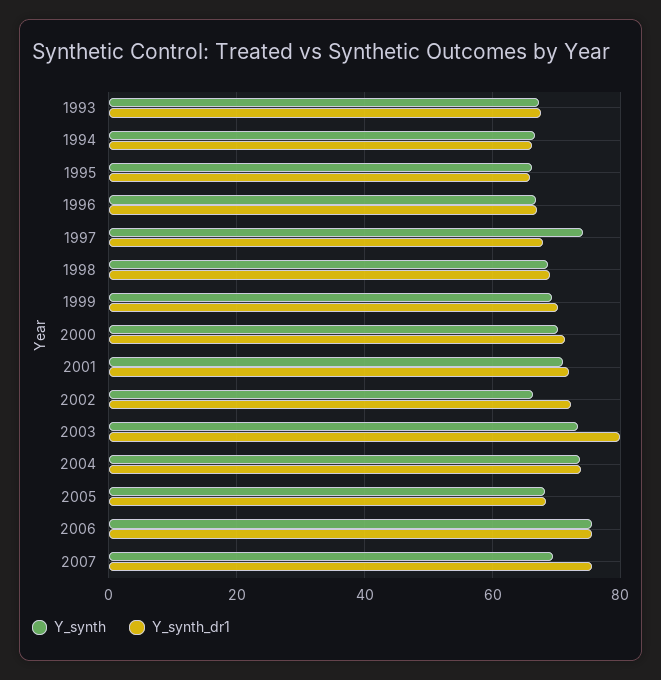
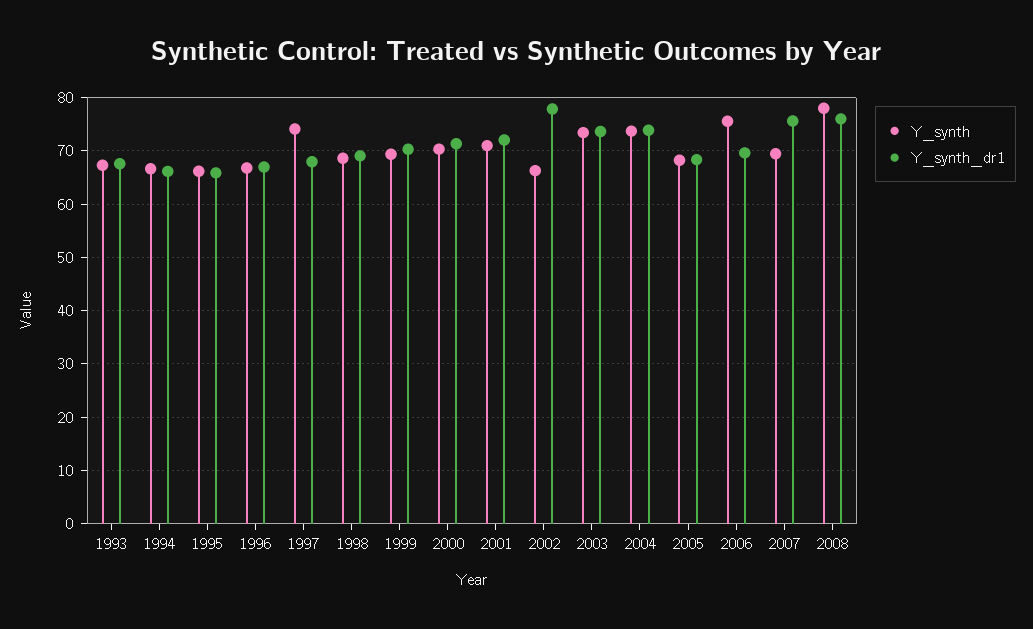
Y_synth_dr1, 2002: 72 -> 78
Y_synth_dr1, 2003: 80 -> 74
Y_synth_dr1, 2006: 76 -> 70
Y_synth, 2008: none -> 78
Y_synth_dr1, 2008: none -> 76

